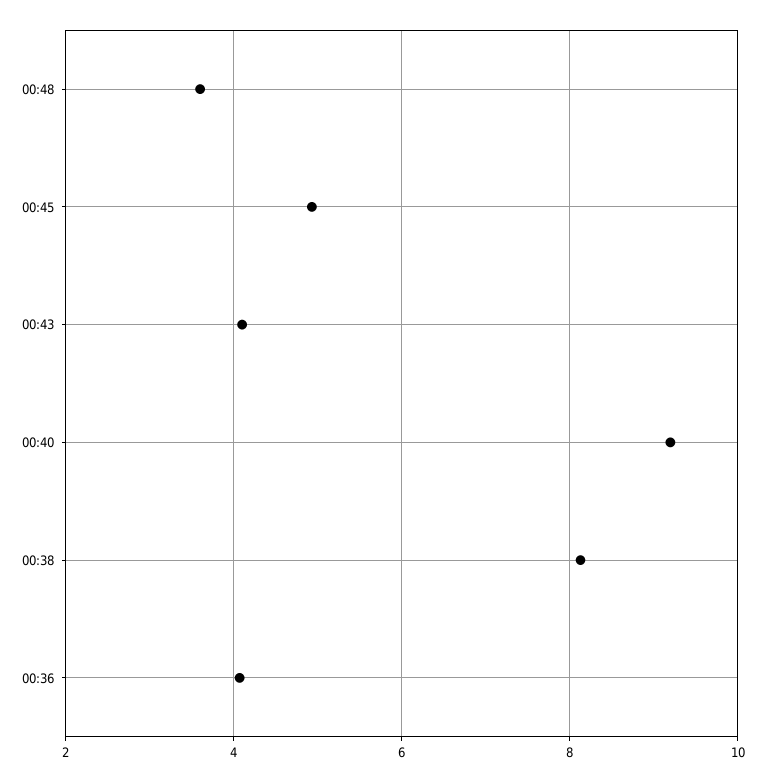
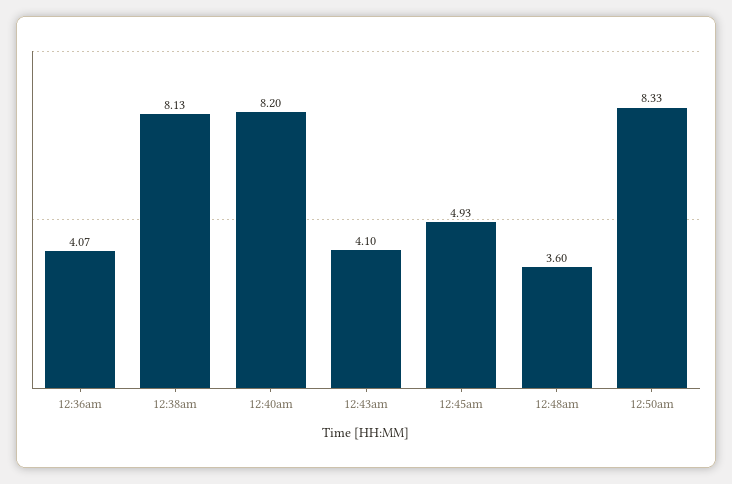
00:40: 9.2 -> 8.2
12:50am: none -> 8.33

